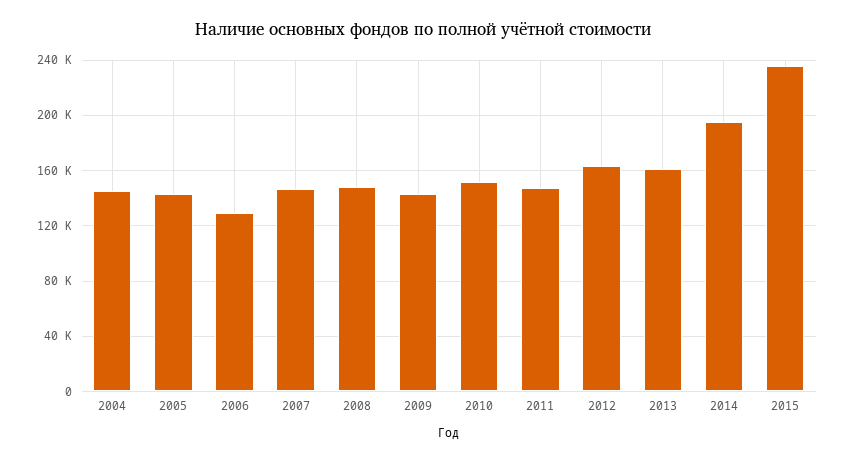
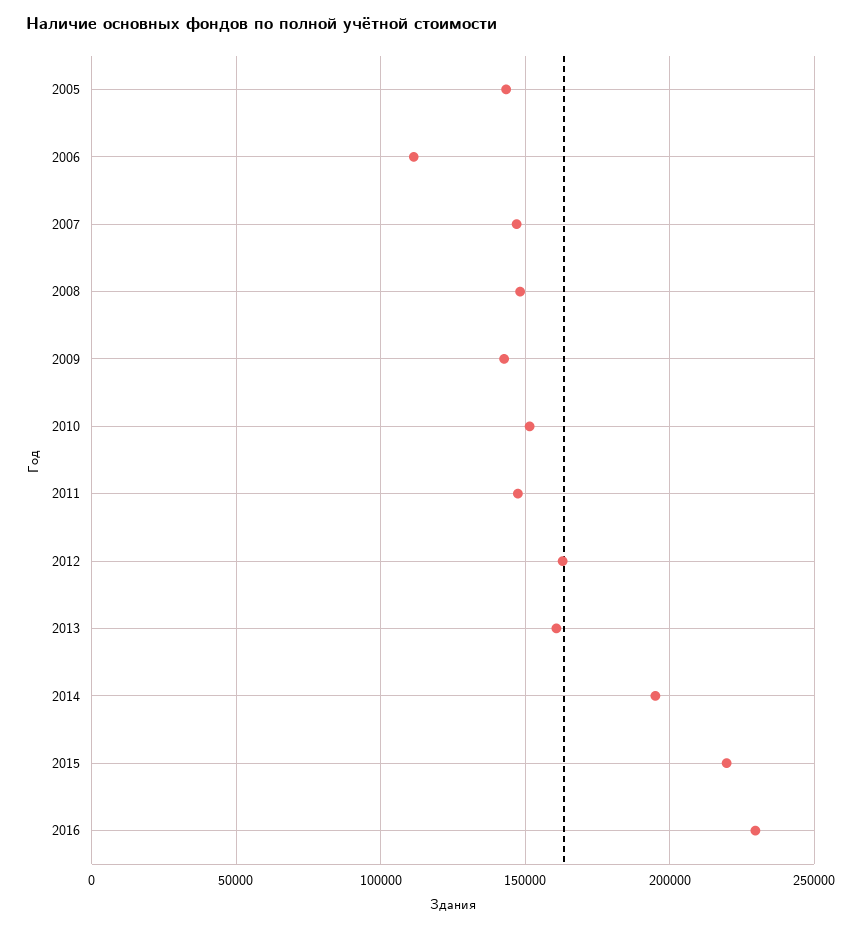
2004: 145000 -> none
2006: 130000 -> 110000
2015: 235000 -> 220000
2016: none -> 230000

